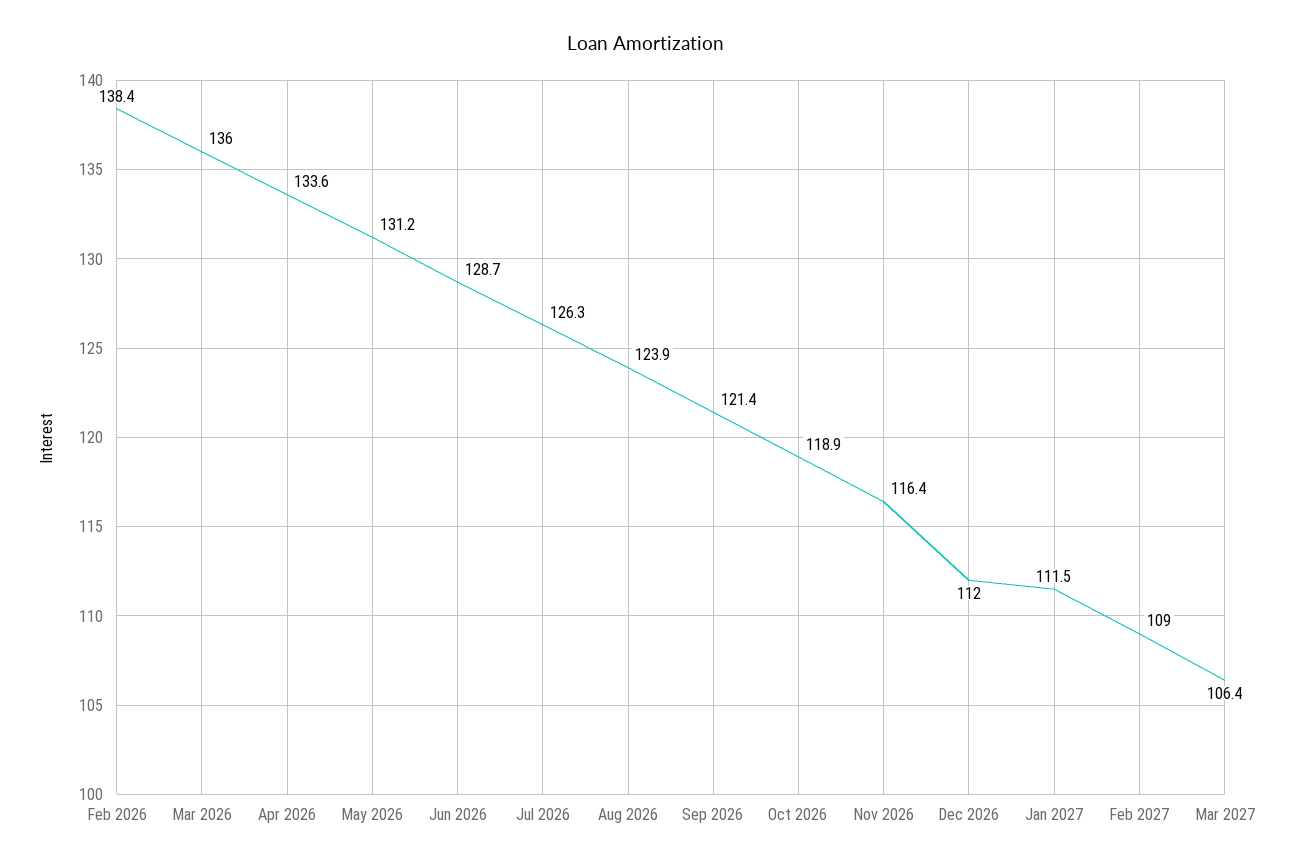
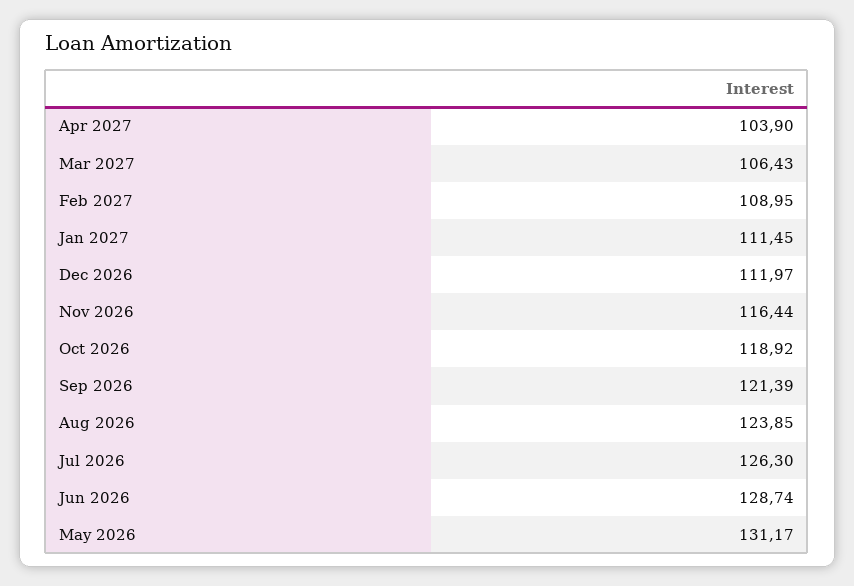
Feb 2026: 138.4 -> none
Mar 2026: 136 -> none
Apr 2026: 133.6 -> none
Apr 2027: none -> 103.9

